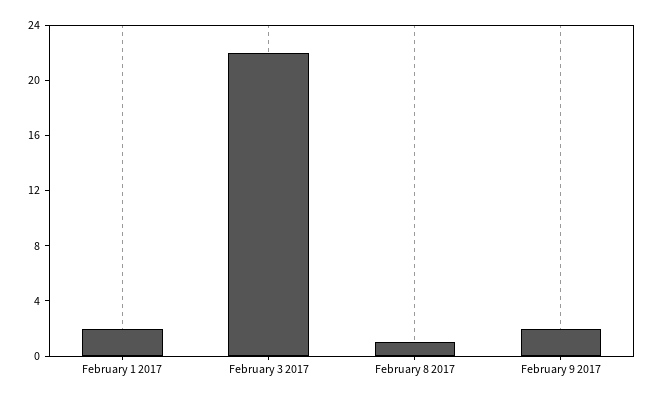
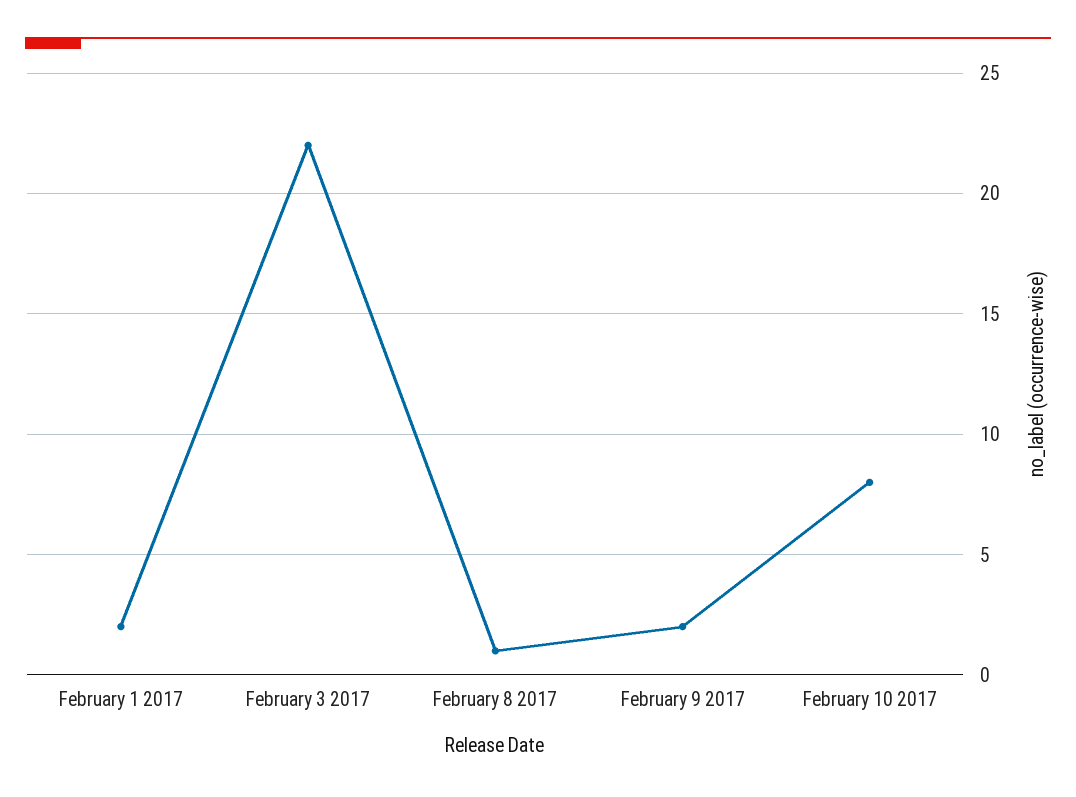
February 10 2017: none -> 8

